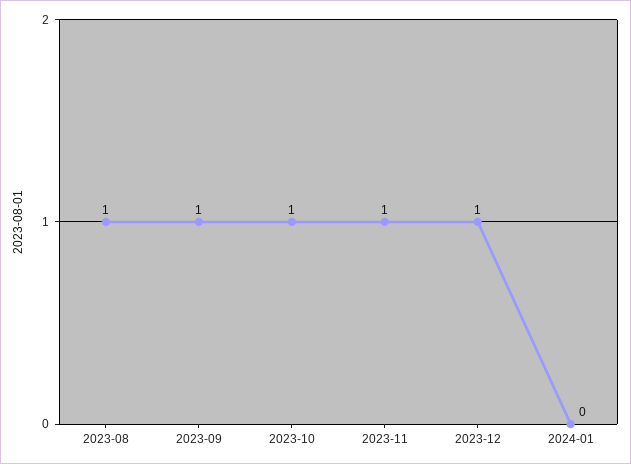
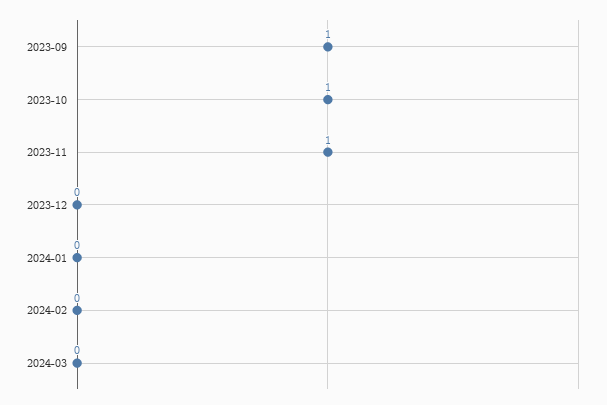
2023-08: 1 -> none
2023-12: 1 -> 0
2024-02: none -> 0
2024-03: none -> 0

